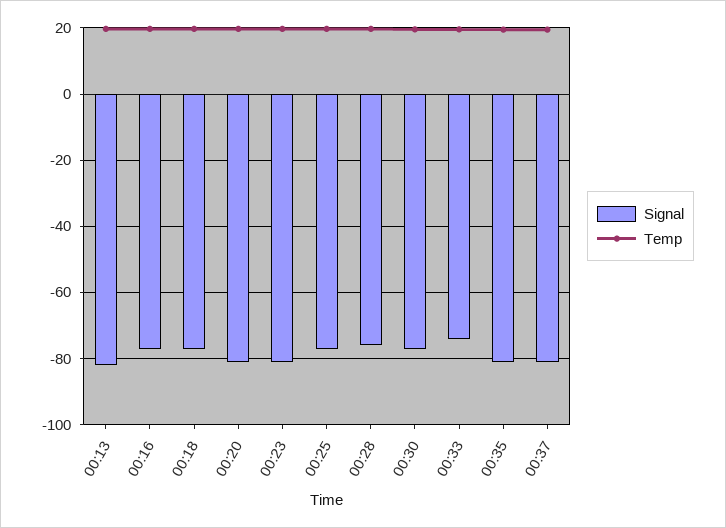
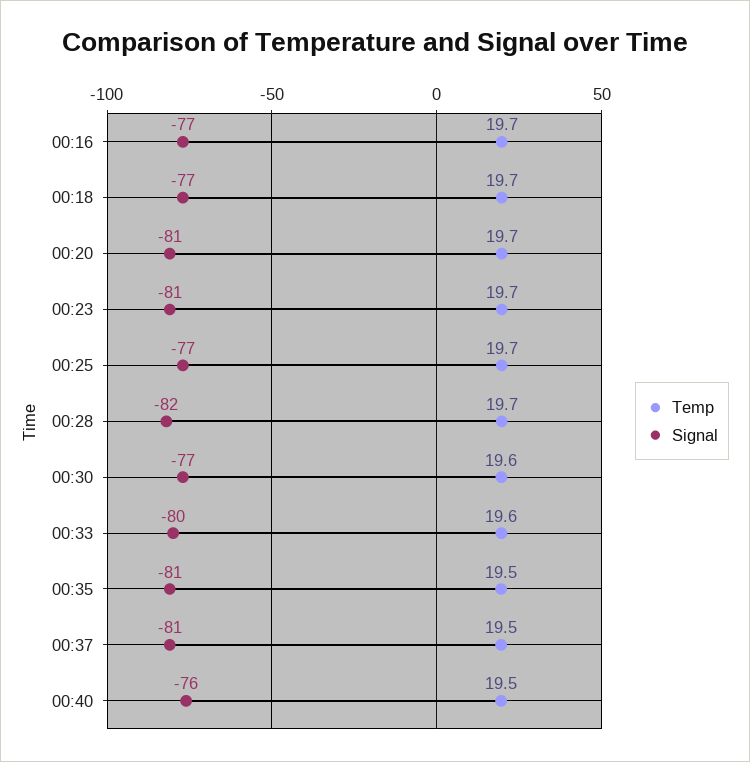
Signal, 00:13: -82 -> none
Temp, 00:13: 20 -> none
Signal, 00:28: -76 -> -82
Signal, 00:33: -74 -> -80
Temp, 00:40: none -> 19.5
Signal, 00:40: none -> -76

